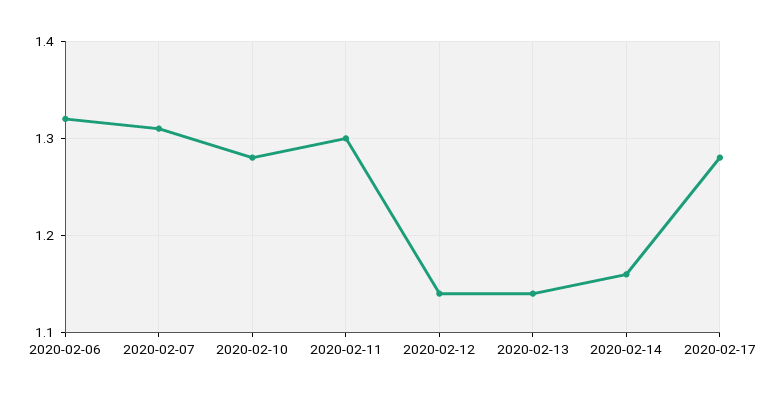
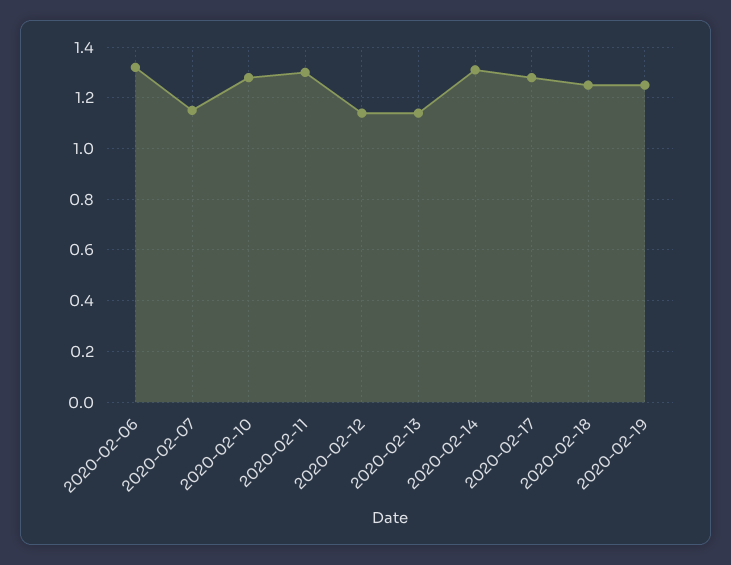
2020-02-07: 1.31 -> 1.15
2020-02-14: 1.16 -> 1.3
2020-02-18: none -> 1.25
2020-02-19: none -> 1.25

